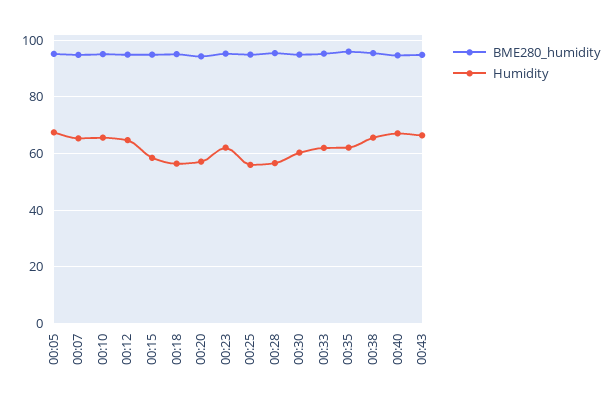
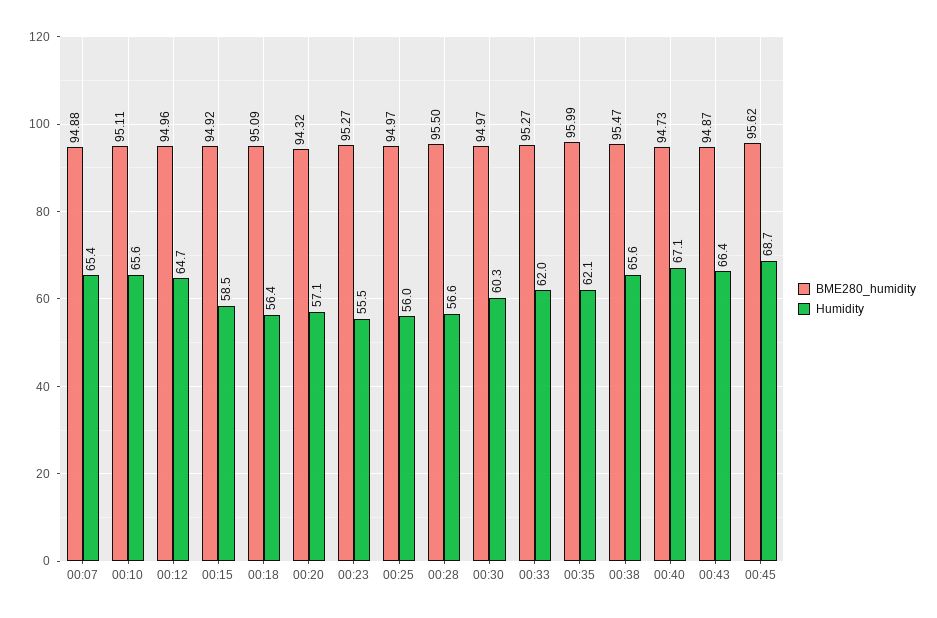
BME280_humidity, 00:05: 95 -> none
Humidity, 00:05: 67.5 -> none
Humidity, 00:23: 62.5 -> 55.5
BME280_humidity, 00:45: none -> 95.62
Humidity, 00:45: none -> 68.7

